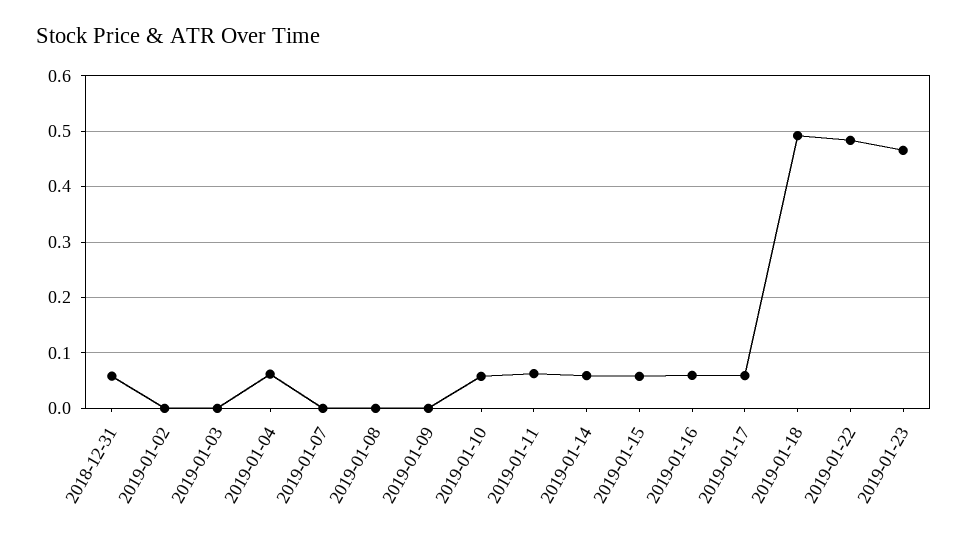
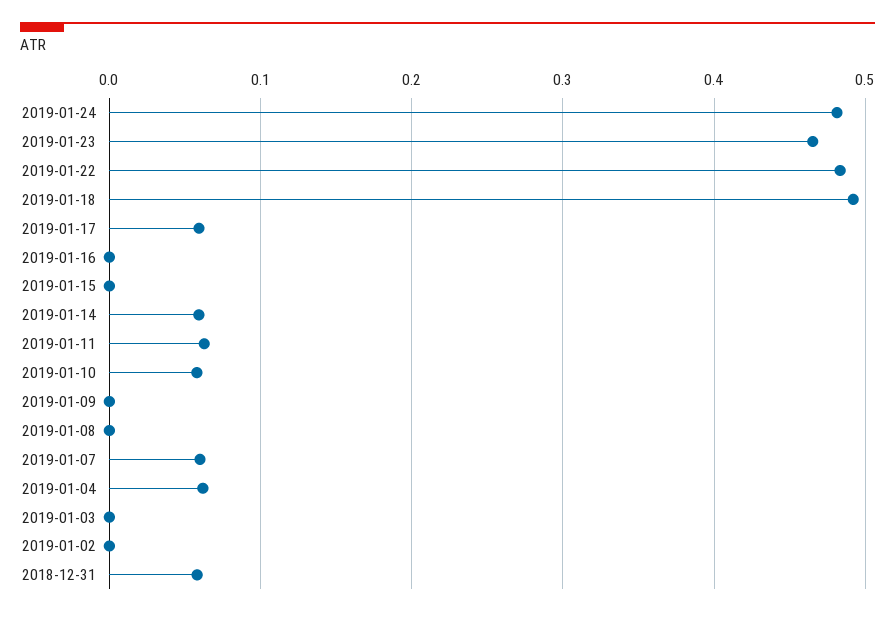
2019-01-07: 0 -> 0.06
2019-01-15: 0.06 -> 0
2019-01-16: 0.06 -> 0
2019-01-24: none -> 0.48

